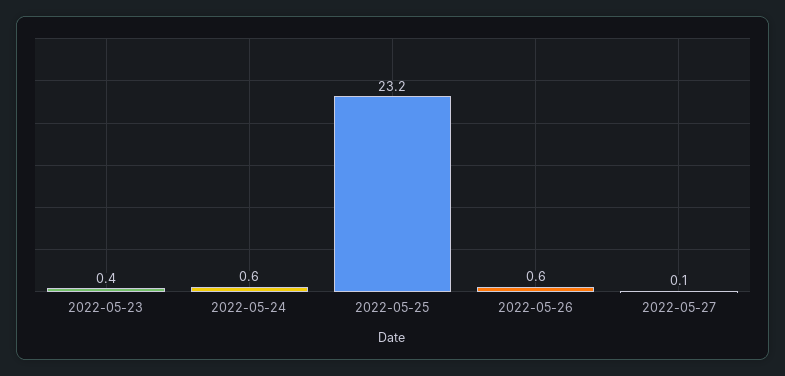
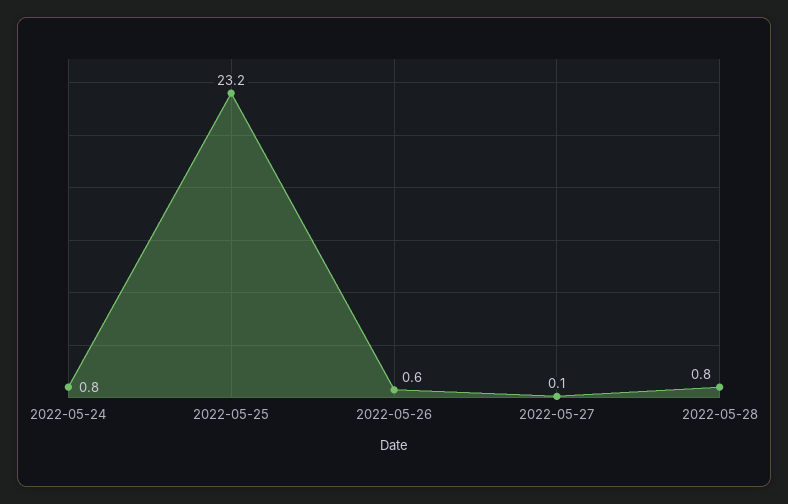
2022-05-23: 0.4 -> none
2022-05-24: 0.6 -> 0.8
2022-05-28: none -> 0.8

